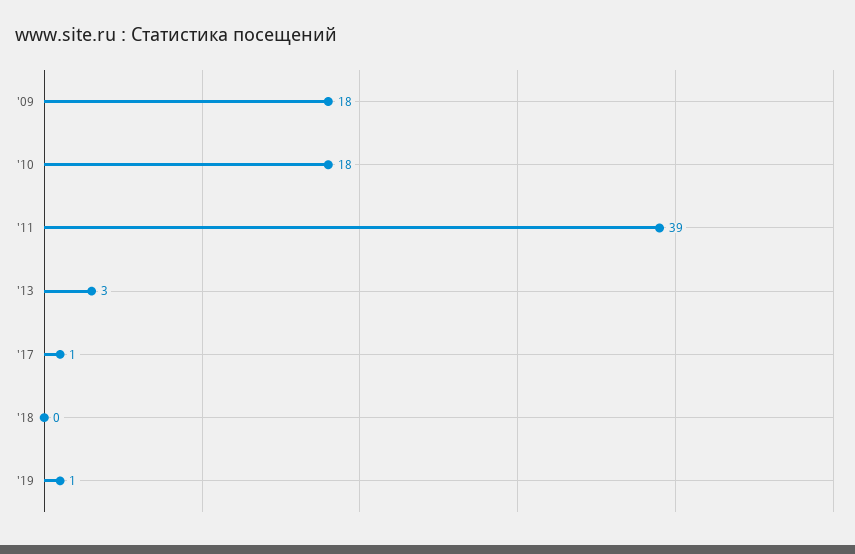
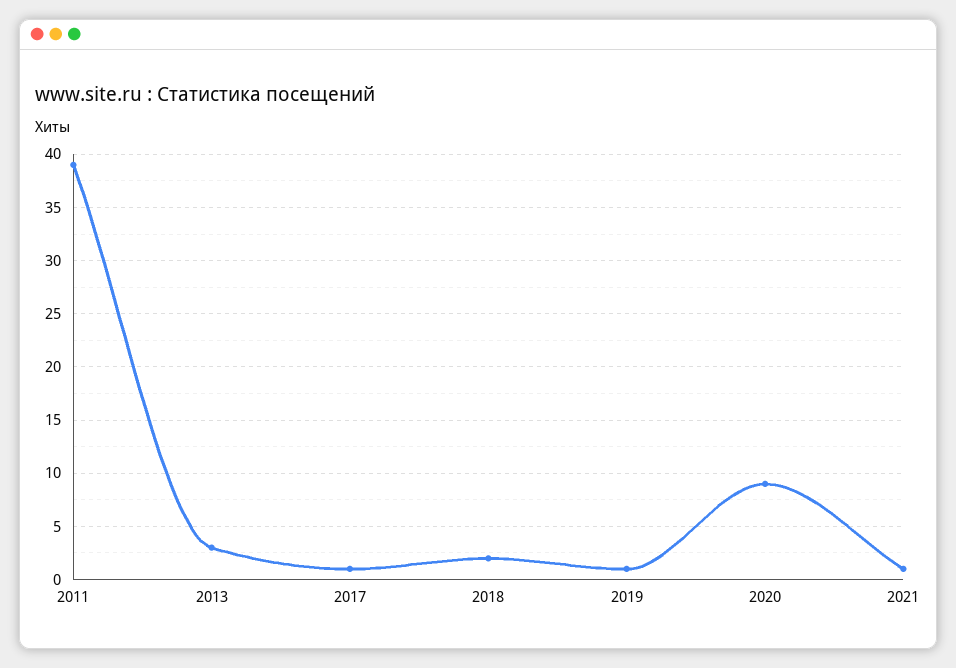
'09: 18 -> none
'10: 18 -> none
'18: 0 -> 2
2020: none -> 9
2021: none -> 1

